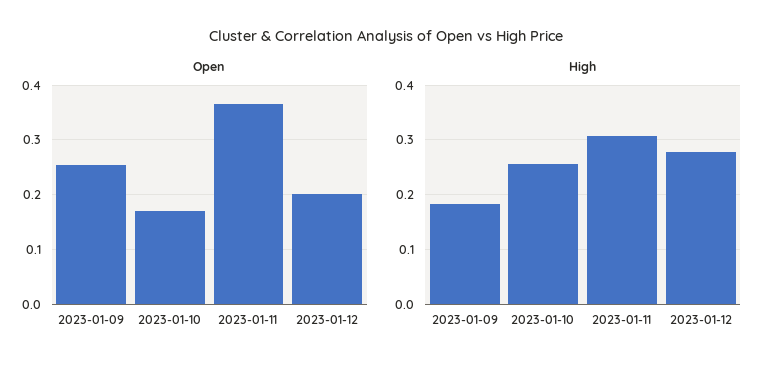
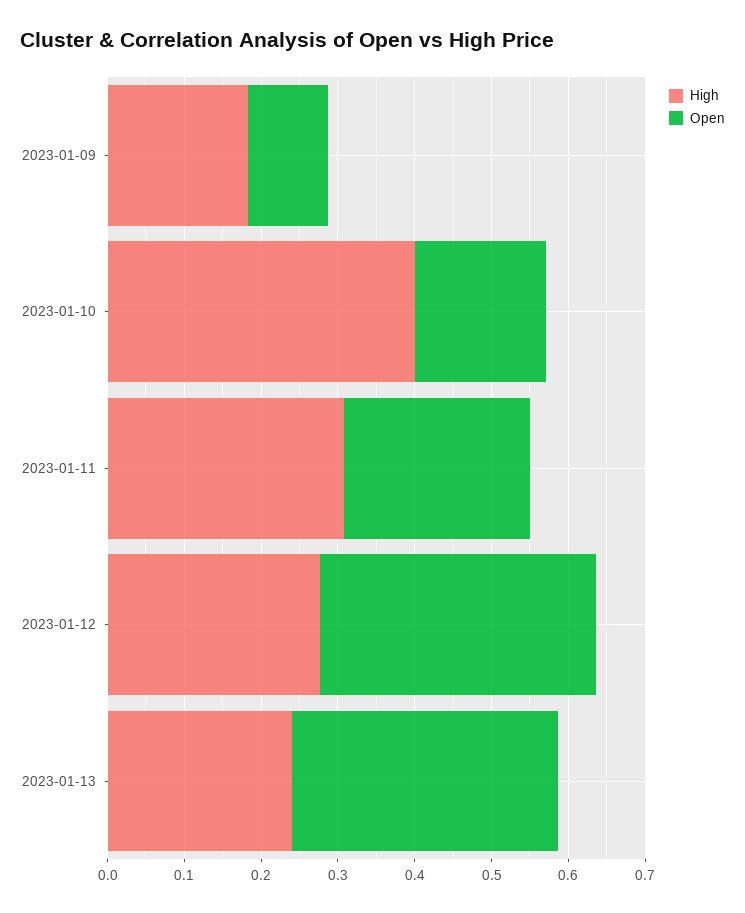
Open, 2023-01-09: 0.26 -> 0.1
Open, 2023-01-11: 0.36 -> 0.24
Open, 2023-01-12: 0.2 -> 0.36
High, 2023-01-10: 0.26 -> 0.4
High, 2023-01-13: none -> 0.24
Open, 2023-01-13: none -> 0.34

